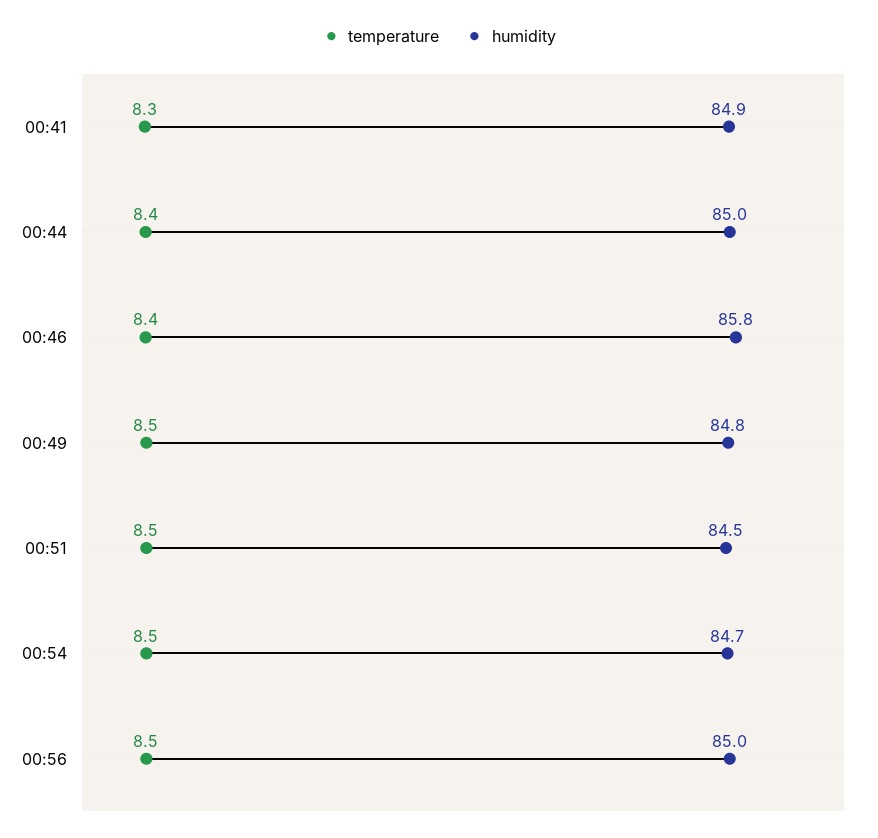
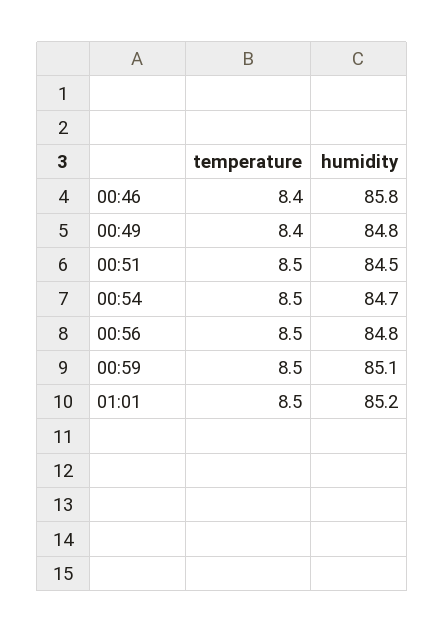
temperature, 00:41: 8.3 -> none
humidity, 00:41: 84.9 -> none
temperature, 00:44: 8.4 -> none
humidity, 00:44: 85 -> none
temperature, 00:49: 8.5 -> 8.4
humidity, 00:56: 85 -> 84.8
temperature, 00:59: none -> 8.5
humidity, 00:59: none -> 85.1
temperature, 01:01: none -> 8.5
humidity, 01:01: none -> 85.2

